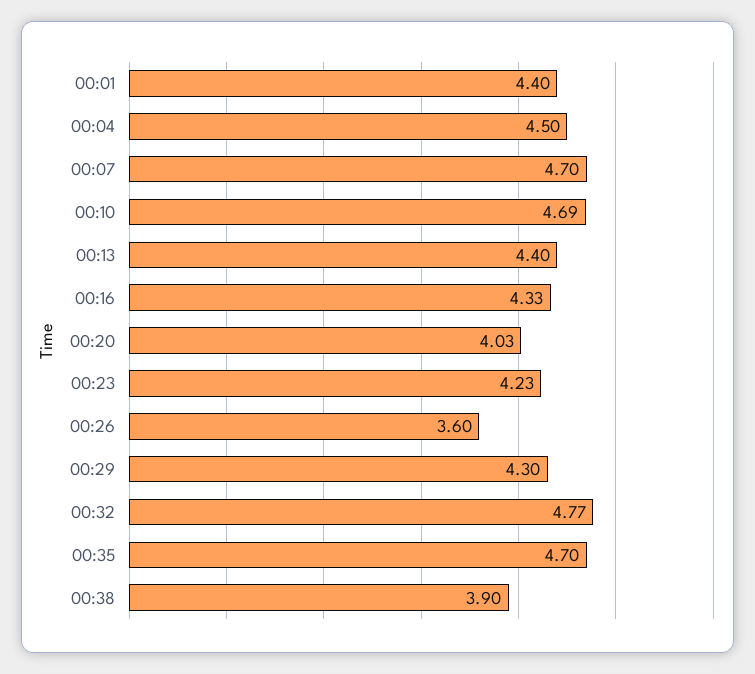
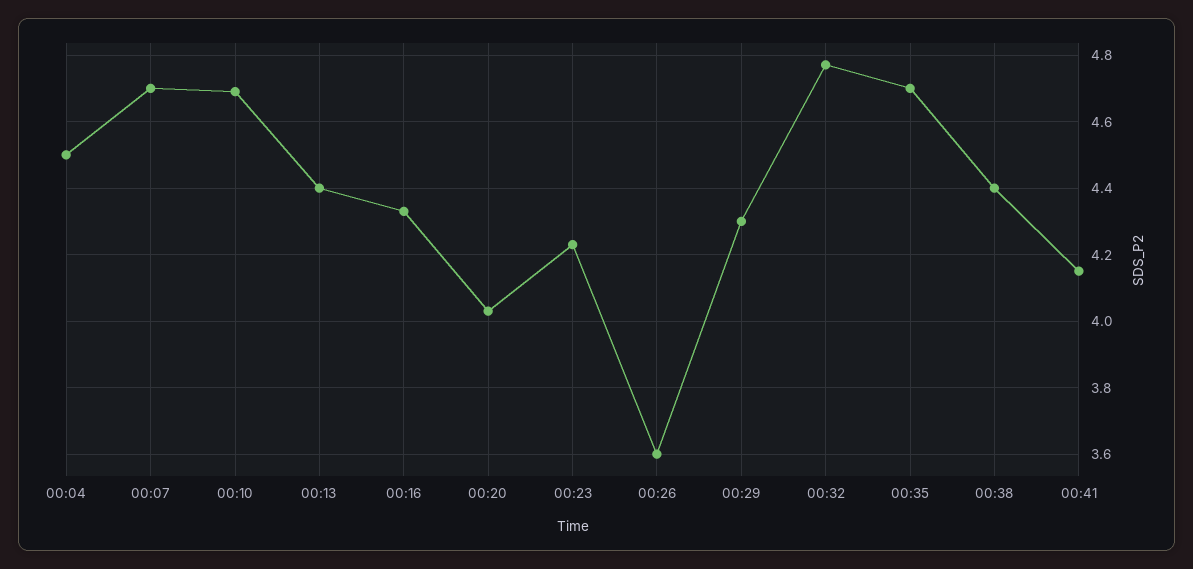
00:01: 4.4 -> none
00:38: 3.9 -> 4.4
00:41: none -> 4.15

